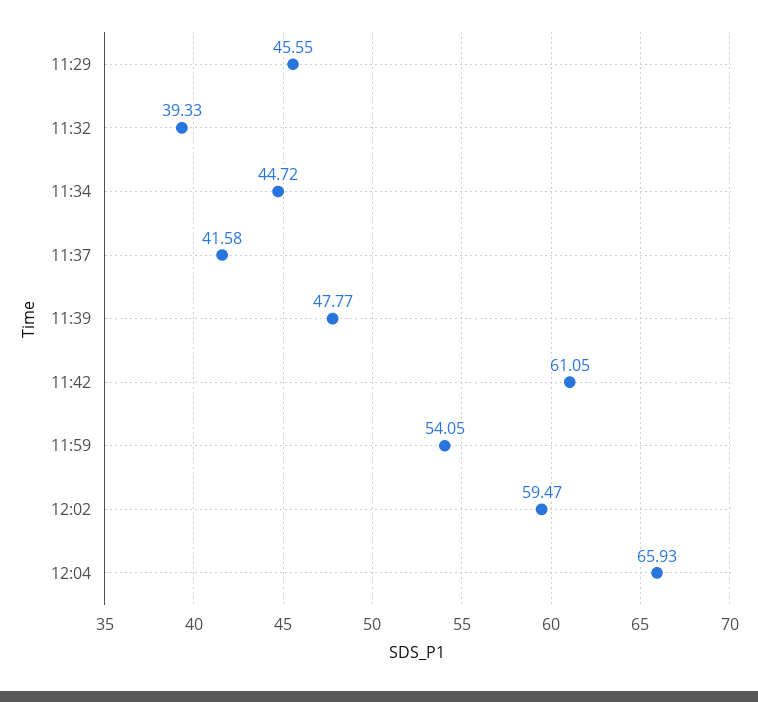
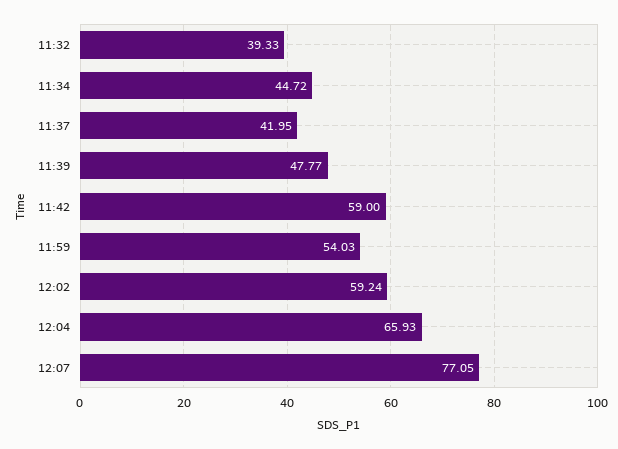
11:29: 45.55 -> none
11:37: 41.58 -> 41.95
11:42: 61.05 -> 59
11:59: 54.05 -> 54.03
12:02: 59.47 -> 59.24
12:07: none -> 77.05

